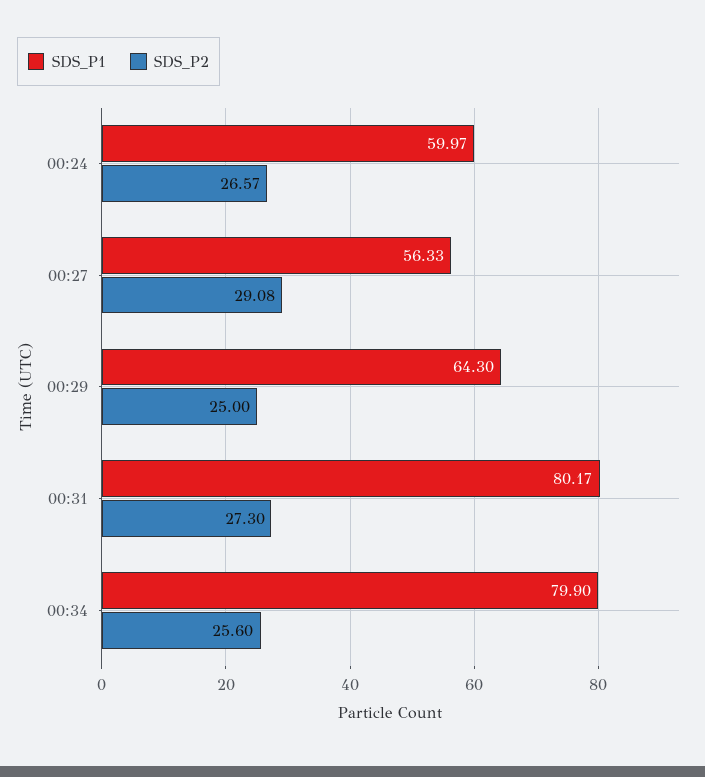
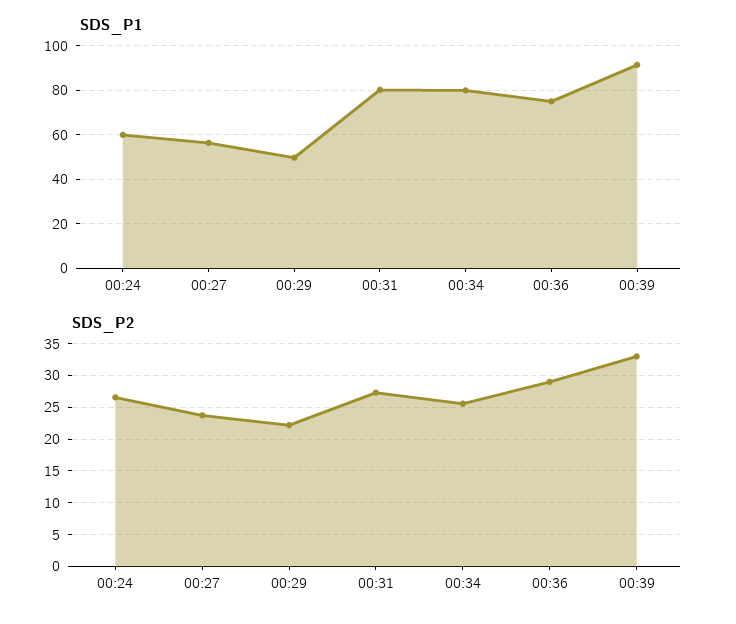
SDS_P2, 00:27: 29.08 -> 24
SDS_P1, 00:29: 64.3 -> 50
SDS_P2, 00:29: 25 -> 22
SDS_P1, 00:36: none -> 75
SDS_P1, 00:39: none -> 90
SDS_P2, 00:36: none -> 29
SDS_P2, 00:39: none -> 33

